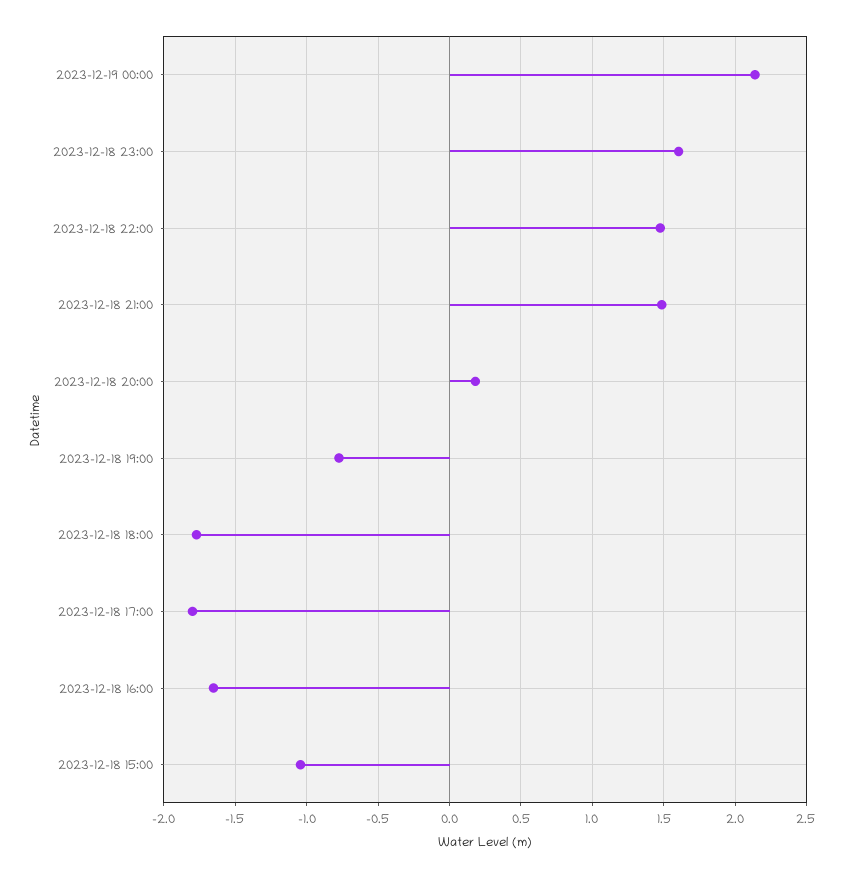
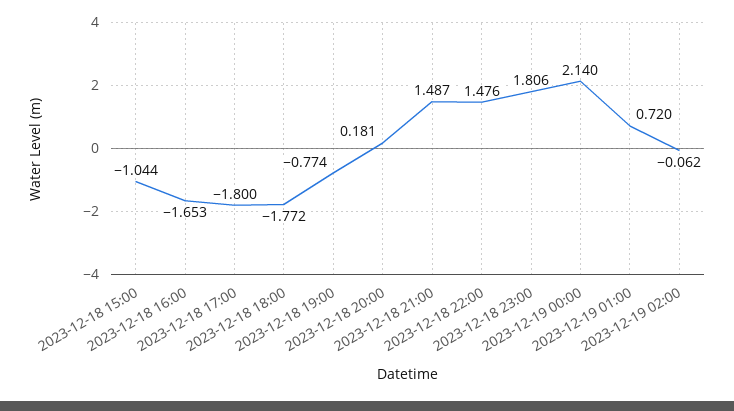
2023-12-18 23:00: 1.6 -> 1.806
2023-12-19 01:00: none -> 0.72
2023-12-19 02:00: none -> -0.062

